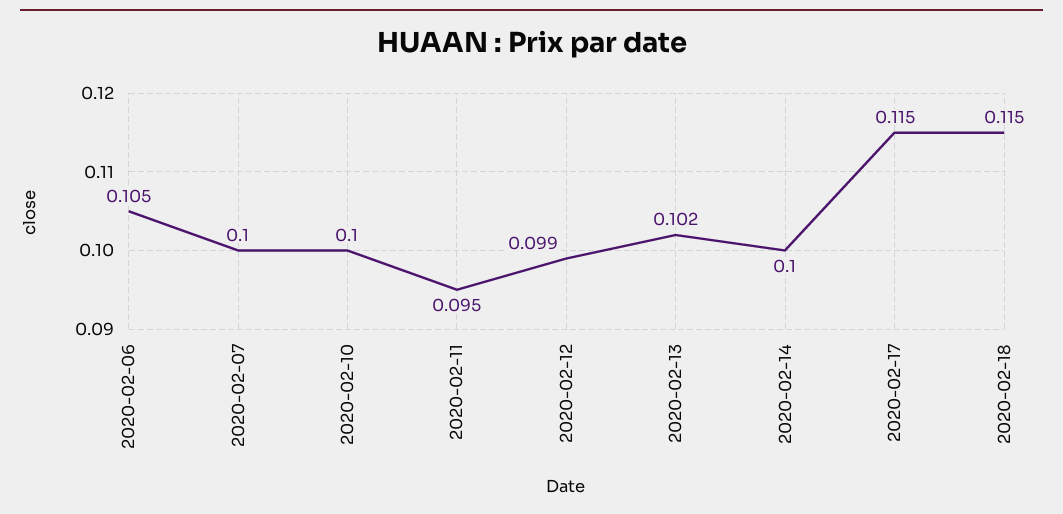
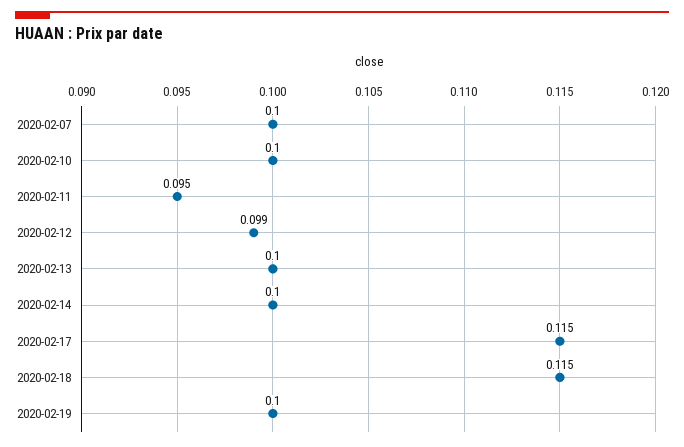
2020-02-06: 0.105 -> none
2020-02-13: 0.102 -> 0.1
2020-02-19: none -> 0.1

